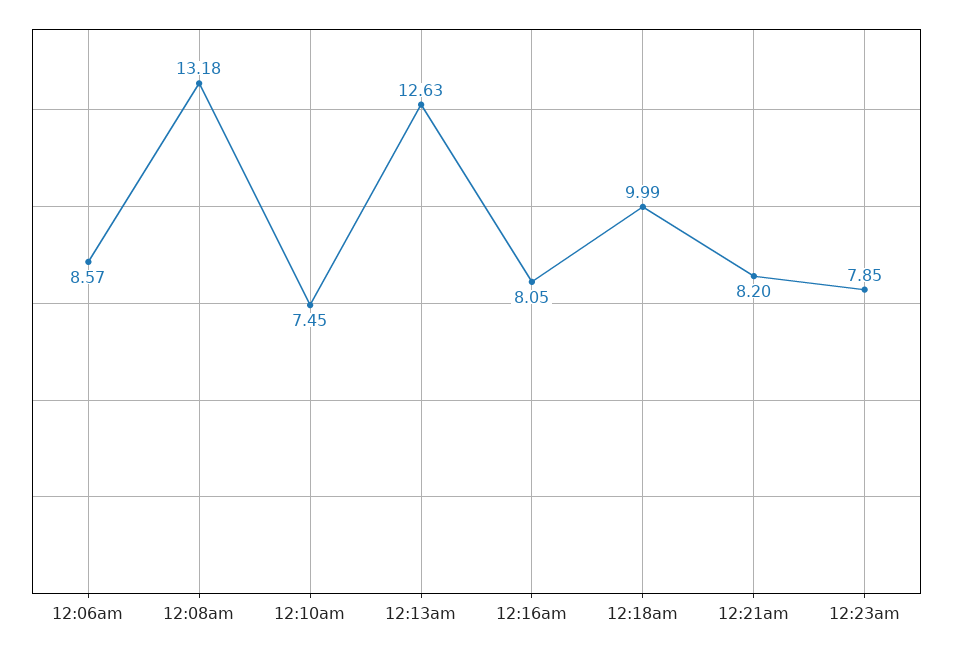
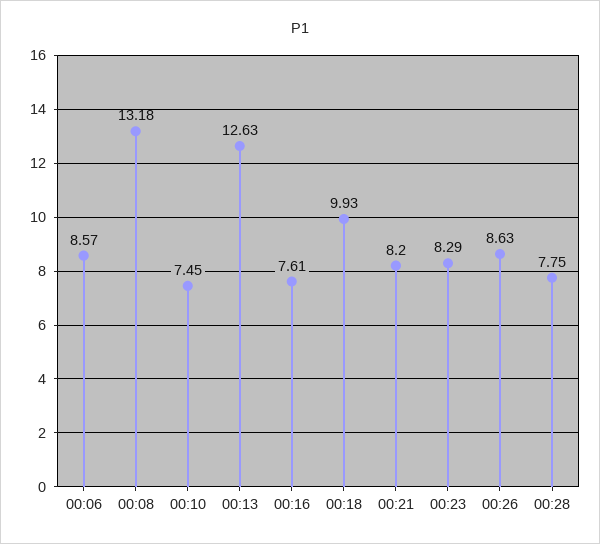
12:16am: 8.05 -> 7.61
12:18am: 9.99 -> 9.93
12:23am: 7.85 -> 8.29
00:26: none -> 8.63
00:28: none -> 7.75

